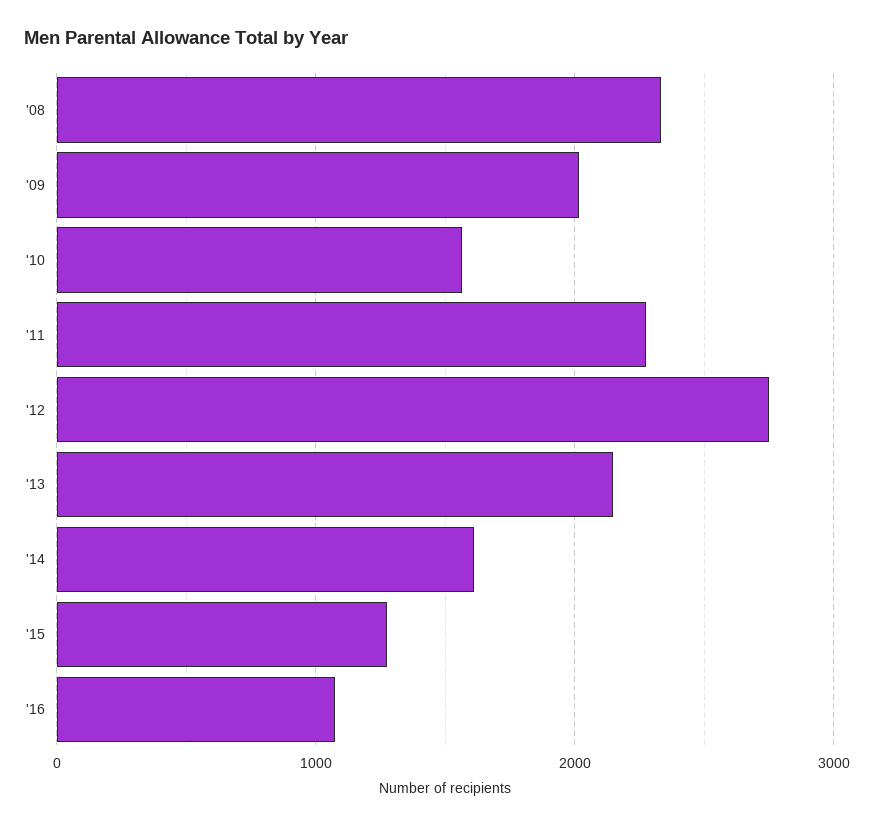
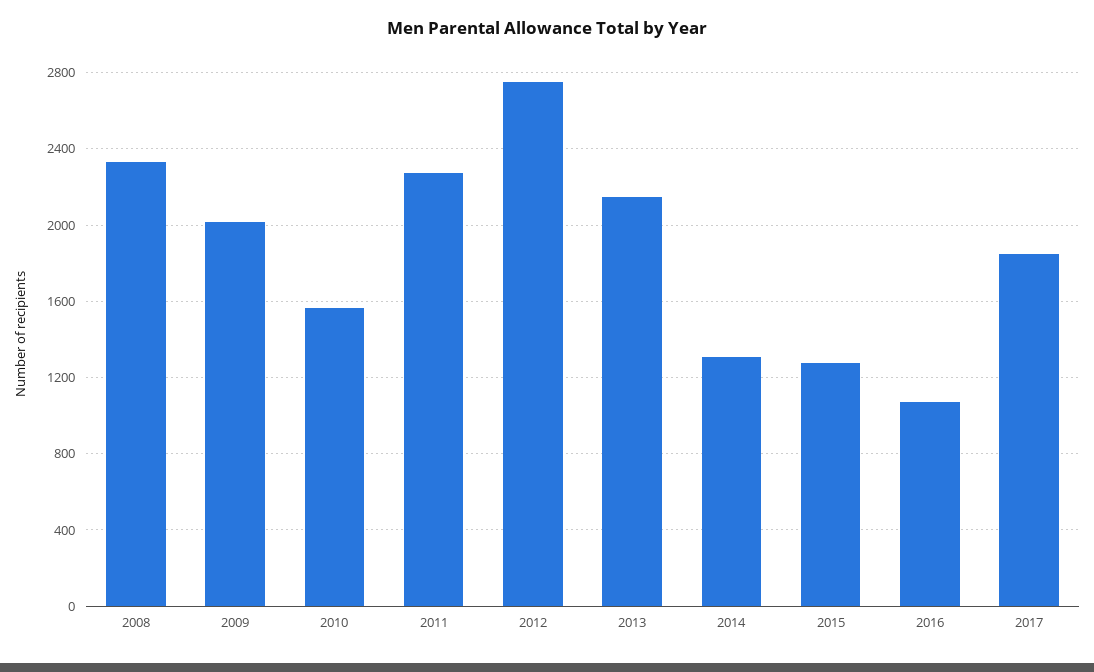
'14: 1600 -> 1300
2017: none -> 1850

